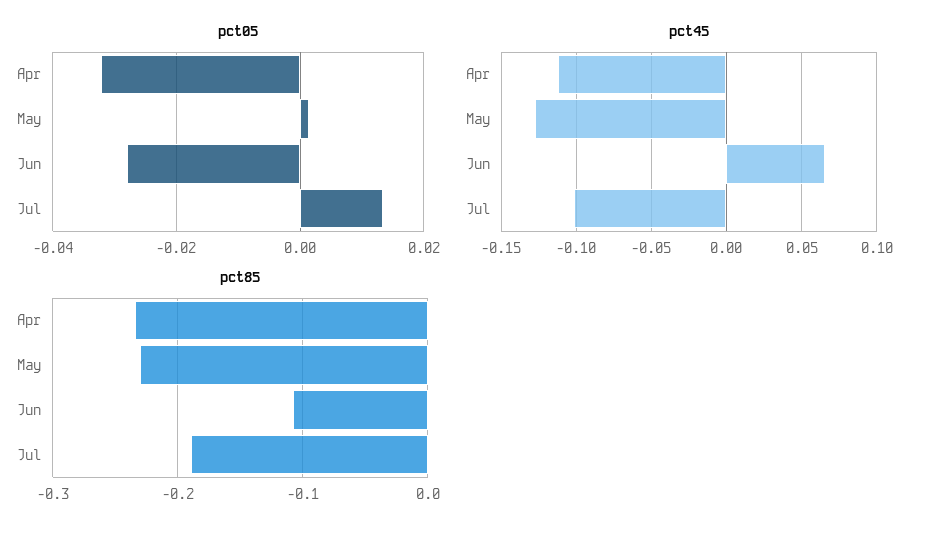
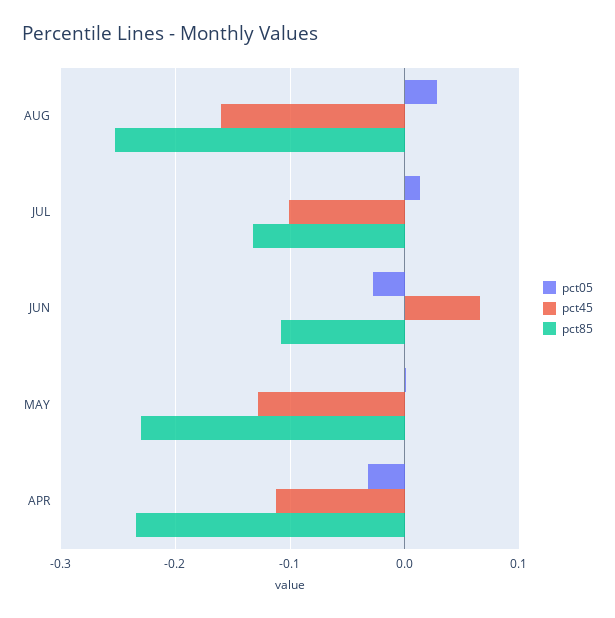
pct85, Jul: -0.19 -> -0.13
pct05, AUG: none -> 0.03
pct45, AUG: none -> -0.16
pct85, AUG: none -> -0.25

